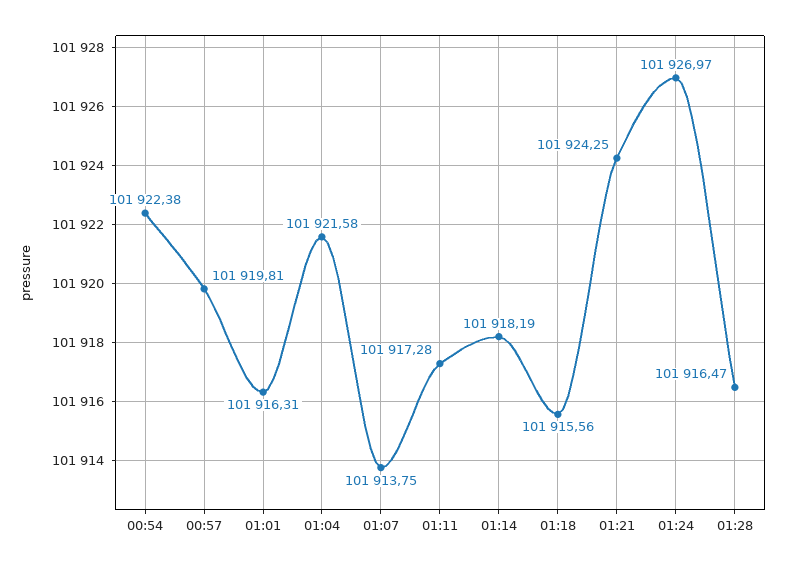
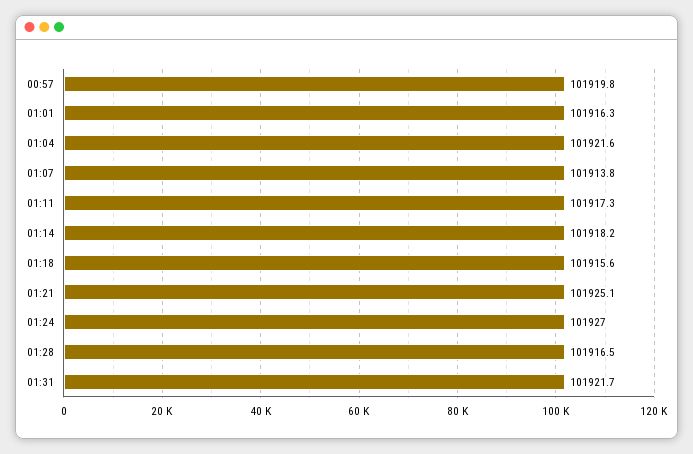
00:54: 101922.38 -> none
01:21: 101924.25 -> 101925.1
01:31: none -> 101921.7

